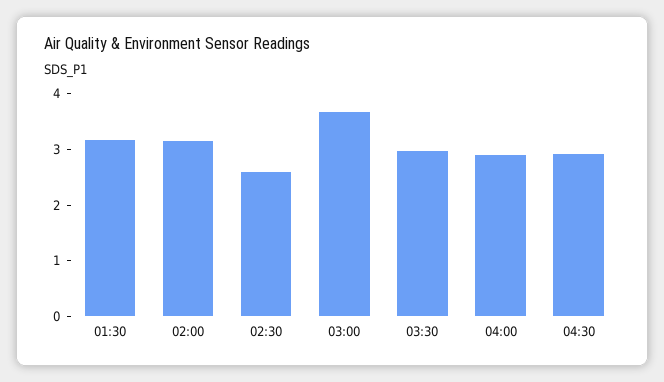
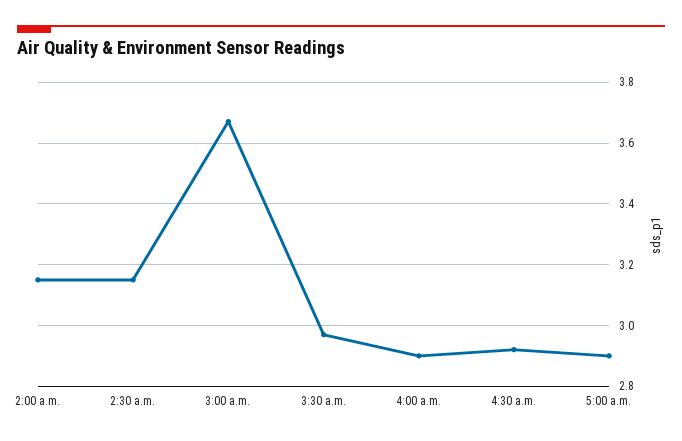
01:30: 3.2 -> none
02:30: 2.6 -> 3.15
5:00 a.m.: none -> 2.9

